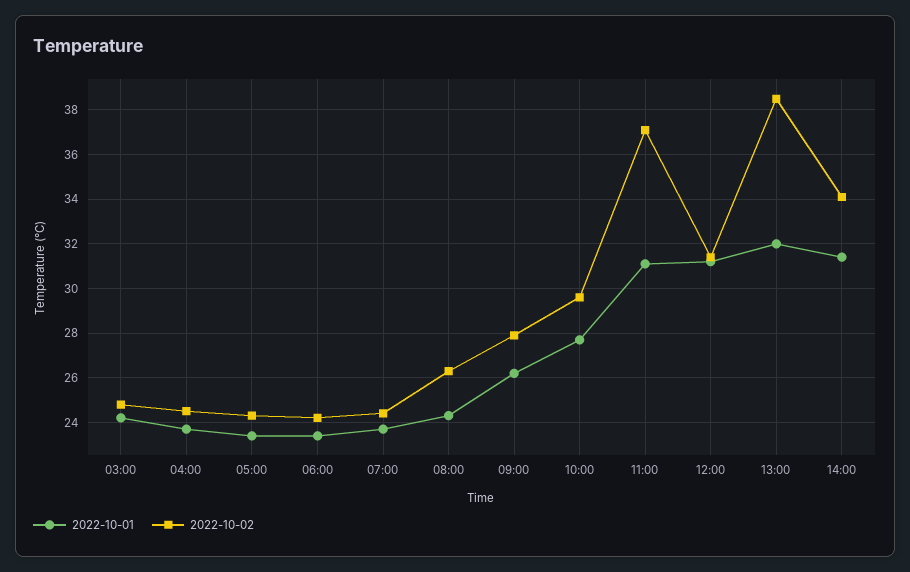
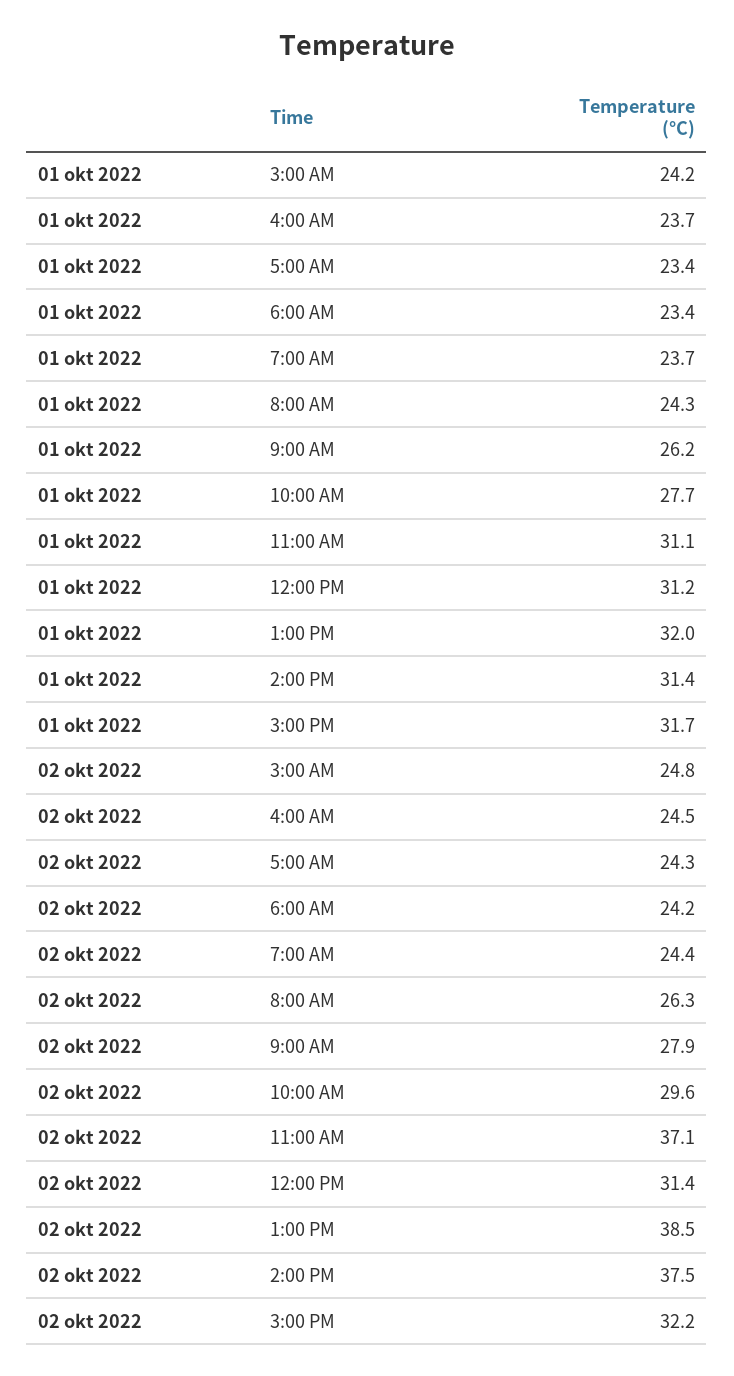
2022-10-02, 14:00: 34 -> 37.5
2022-10-01, 3:00 PM: none -> 31.7
2022-10-02, 3:00 PM: none -> 32.2

